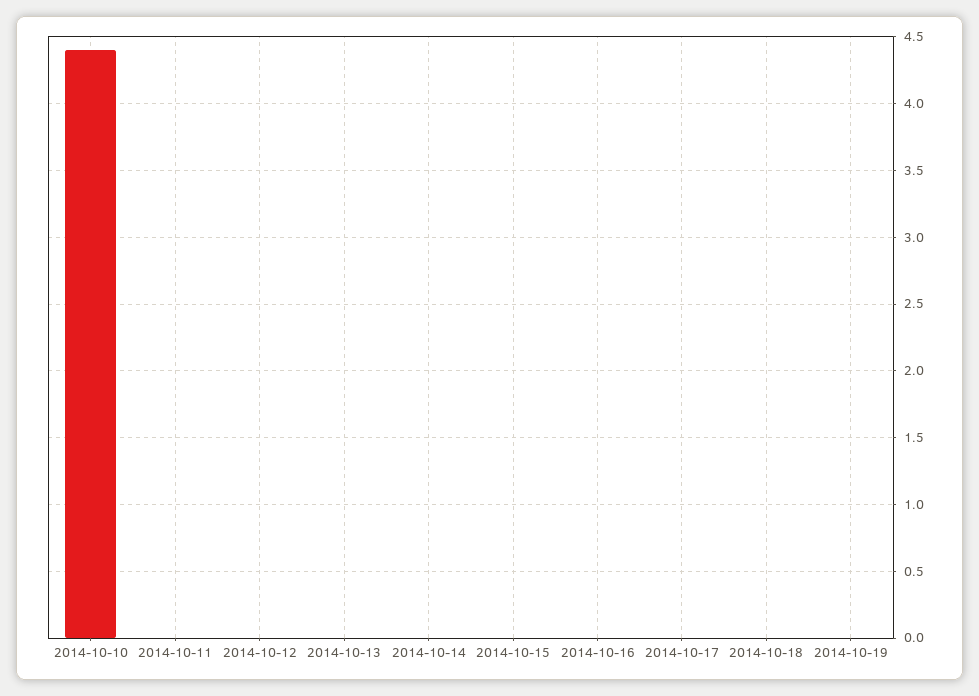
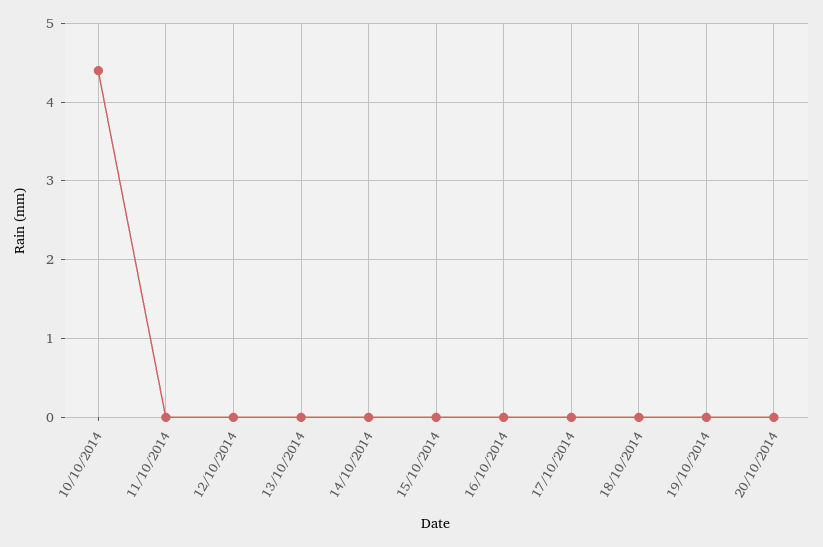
20/10/2014: none -> 0

